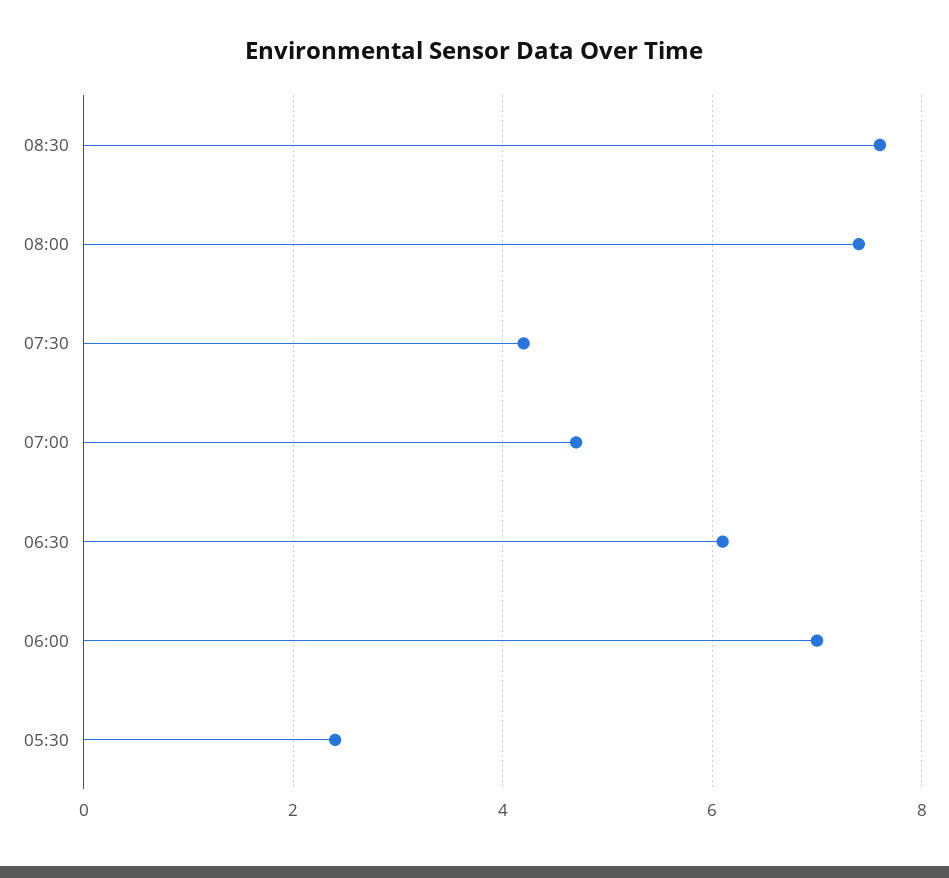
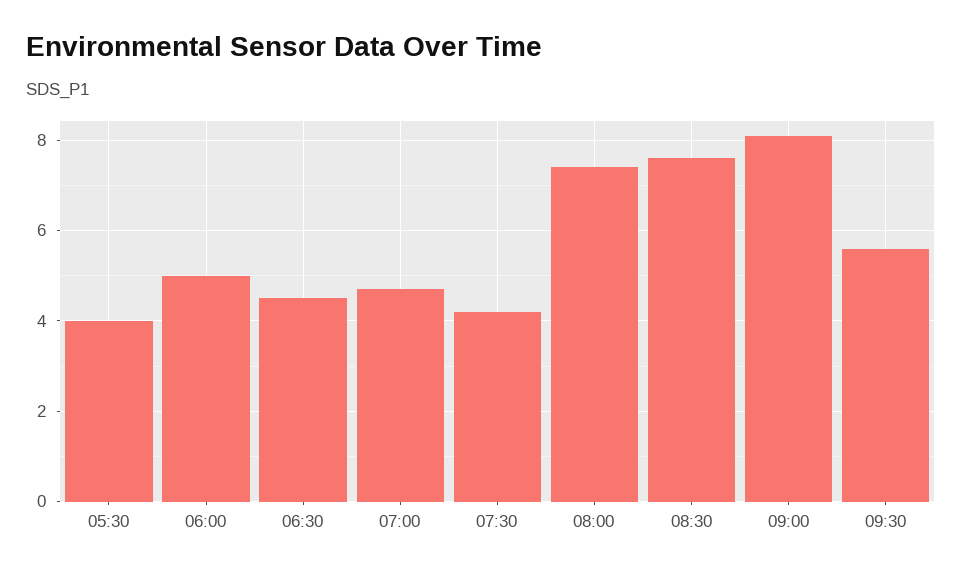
06:30: 6 -> 4.5
06:00: 7 -> 5
05:30: 2.5 -> 4
09:00: none -> 8
09:30: none -> 5.5

